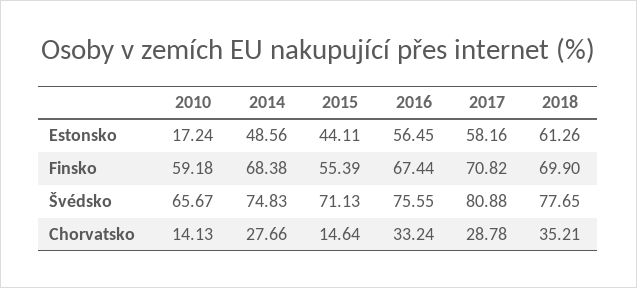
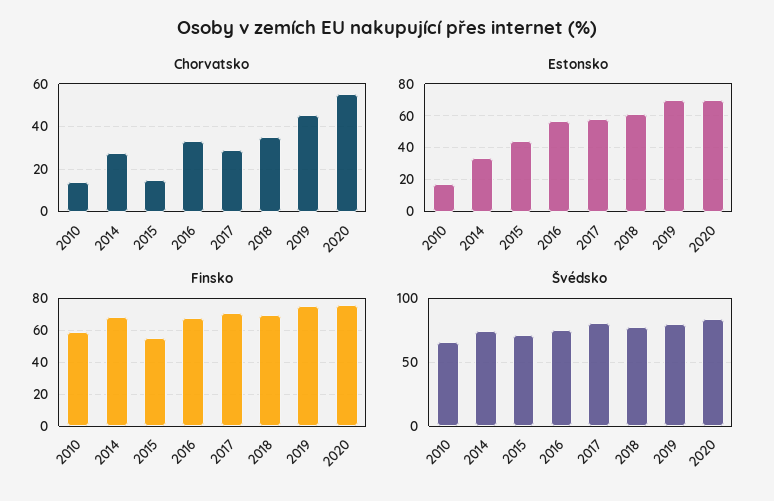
Estonsko, 2014: 48.56 -> 35
Chorvatsko, 2019: none -> 45
Chorvatsko, 2020: none -> 55
Estonsko, 2019: none -> 70
Estonsko, 2020: none -> 70
Finsko, 2019: none -> 75
Finsko, 2020: none -> 75
Švédsko, 2019: none -> 80
Švédsko, 2020: none -> 85

